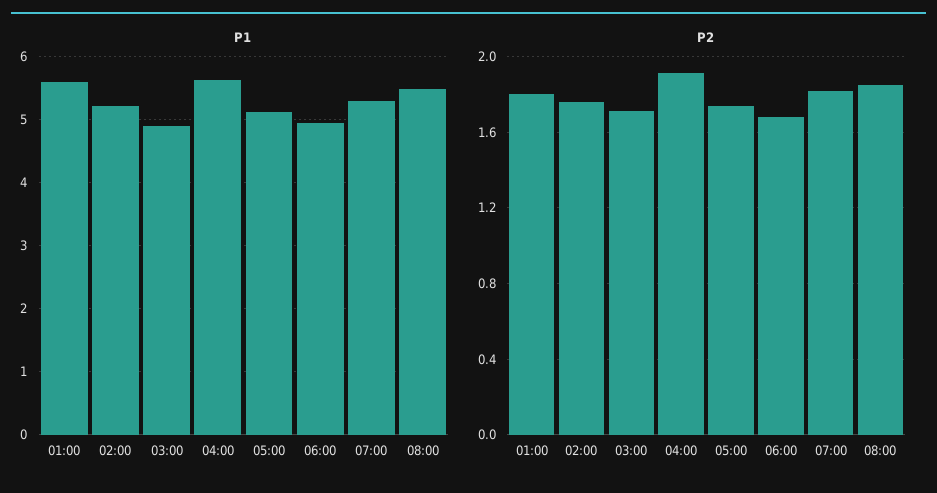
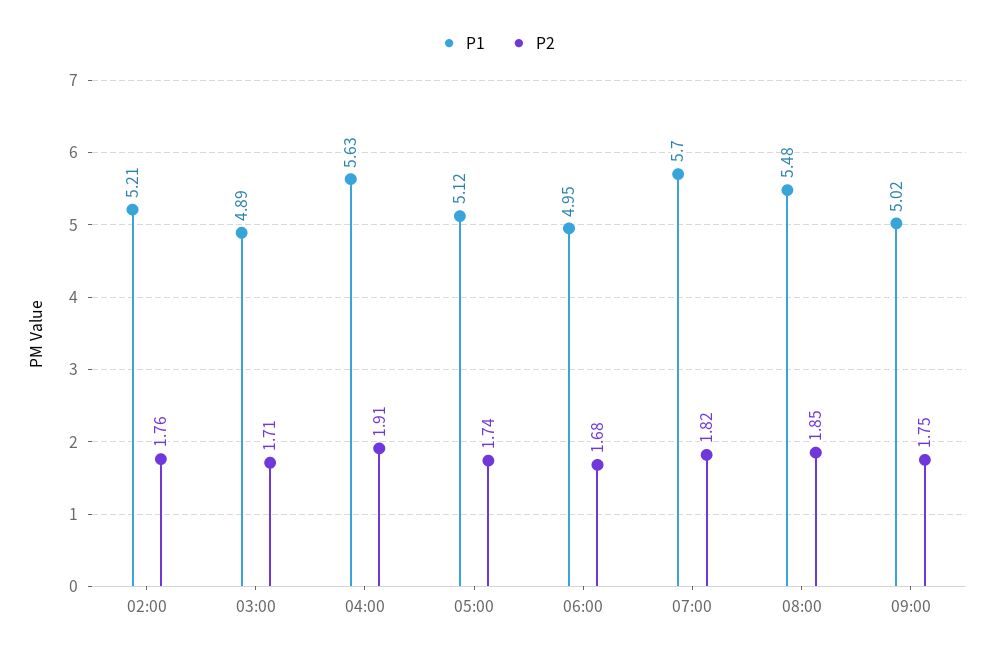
P1, 01:00: 5.6 -> none
P1, 07:00: 5.3 -> 5.7
P2, 01:00: 1.8 -> none
P1, 09:00: none -> 5.02
P2, 09:00: none -> 1.75

